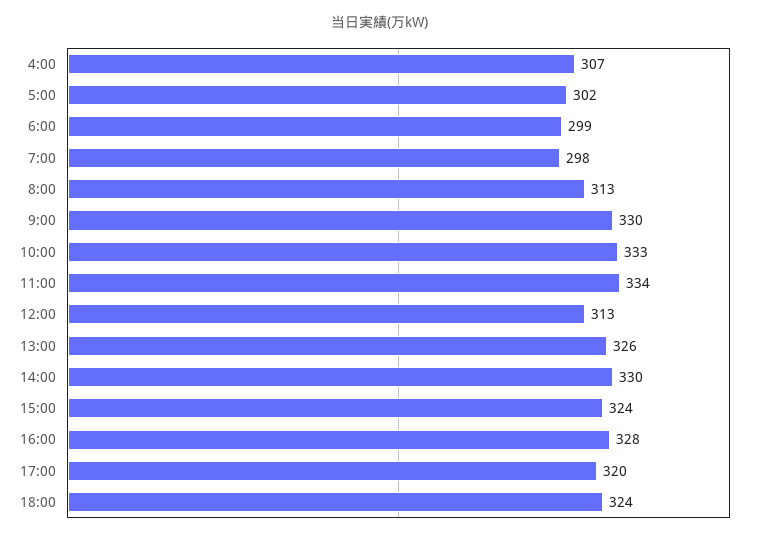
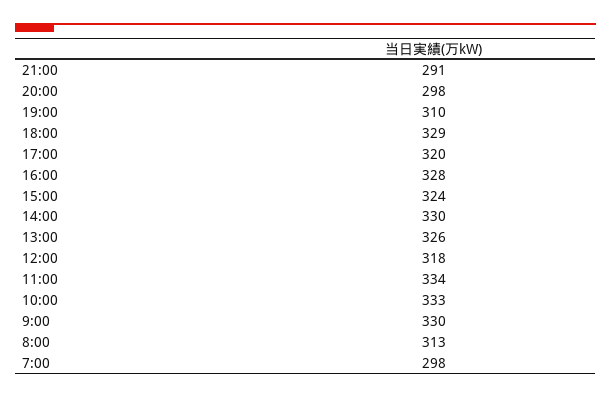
4:00: 307 -> none
5:00: 302 -> none
6:00: 299 -> none
12:00: 313 -> 318
18:00: 324 -> 329
21:00: none -> 291
20:00: none -> 298
19:00: none -> 310

